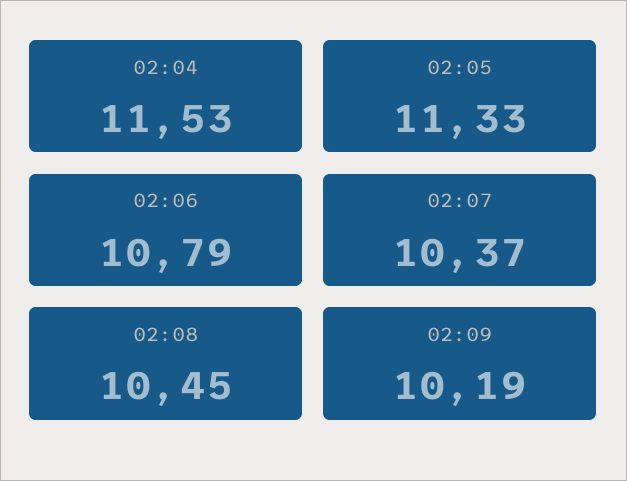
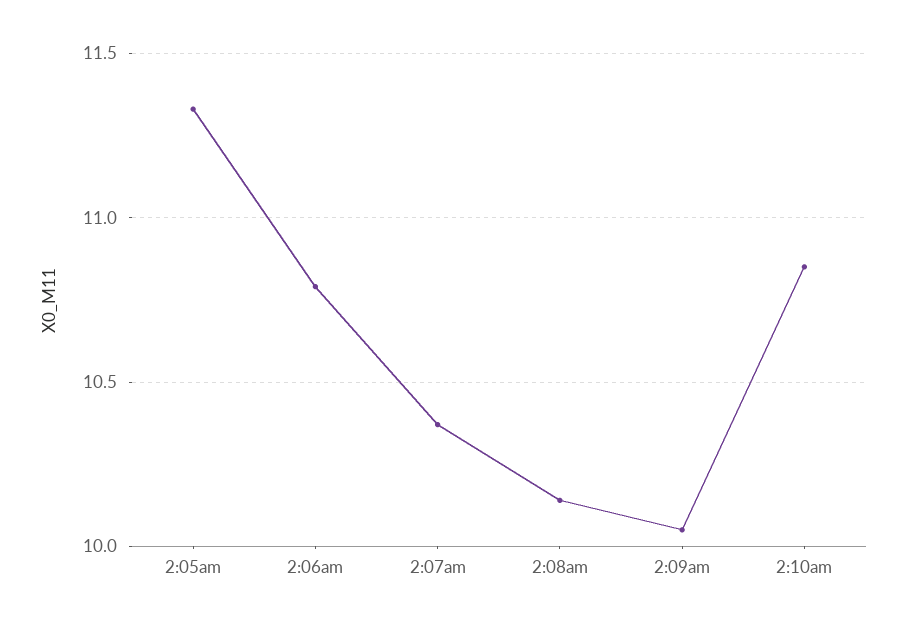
02:04: 11.53 -> none
02:08: 10.45 -> 10.15
02:09: 10.19 -> 10.05
2:10am: none -> 10.85

